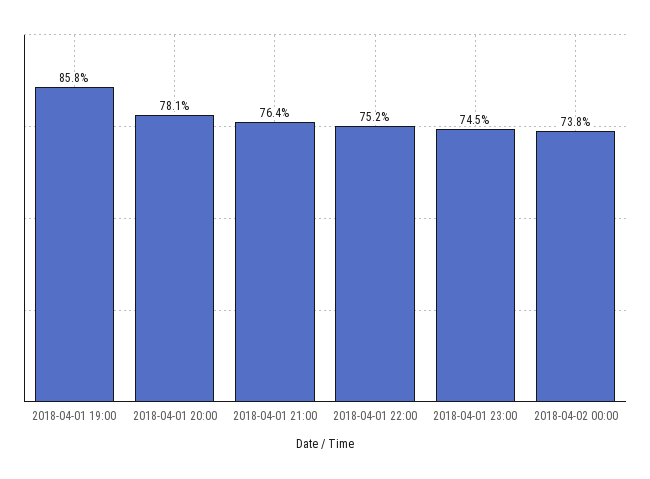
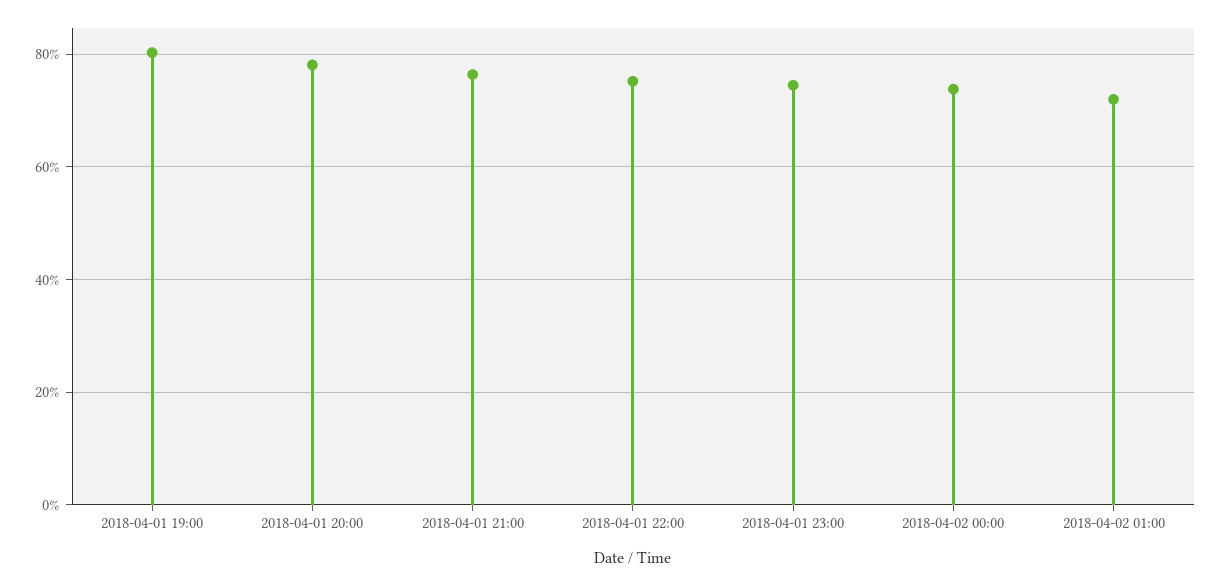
2018-04-01 19:00: 85.8 -> 80
2018-04-02 01:00: none -> 72

